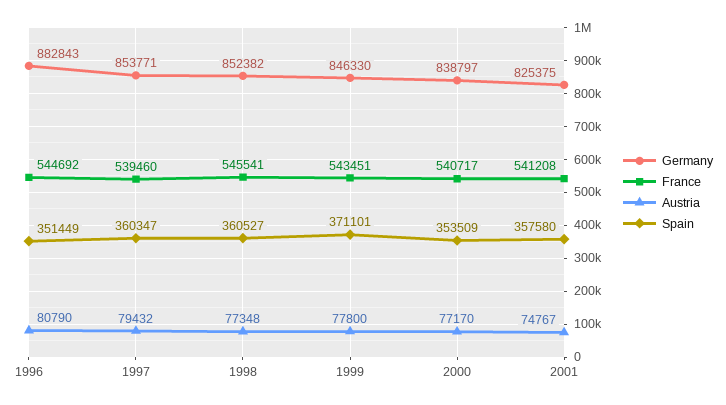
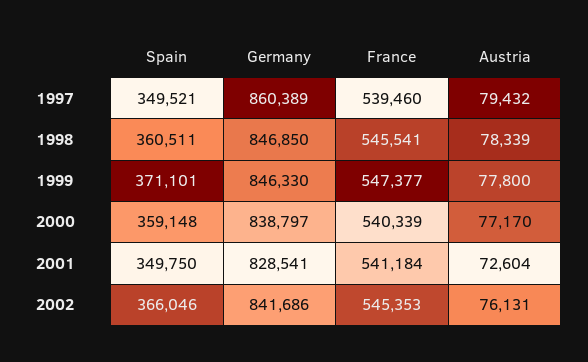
Germany, 1996: 882843 -> none
France, 1996: 544692 -> none
Austria, 1996: 80790 -> none
Spain, 1996: 351449 -> none
Germany, 1997: 853771 -> 860389
Spain, 1997: 360347 -> 349521
Germany, 1998: 852382 -> 846850
Austria, 1998: 77348 -> 78339
Spain, 1998: 360527 -> 360511
France, 1999: 543451 -> 547377
France, 2000: 540717 -> 540339
Spain, 2000: 353509 -> 359148
Germany, 2001: 825375 -> 828541
France, 2001: 541208 -> 541184
Austria, 2001: 74767 -> 72604
Spain, 2001: 357580 -> 349750
Spain, 2002: none -> 366046
Germany, 2002: none -> 841686
France, 2002: none -> 545353
Austria, 2002: none -> 76131

